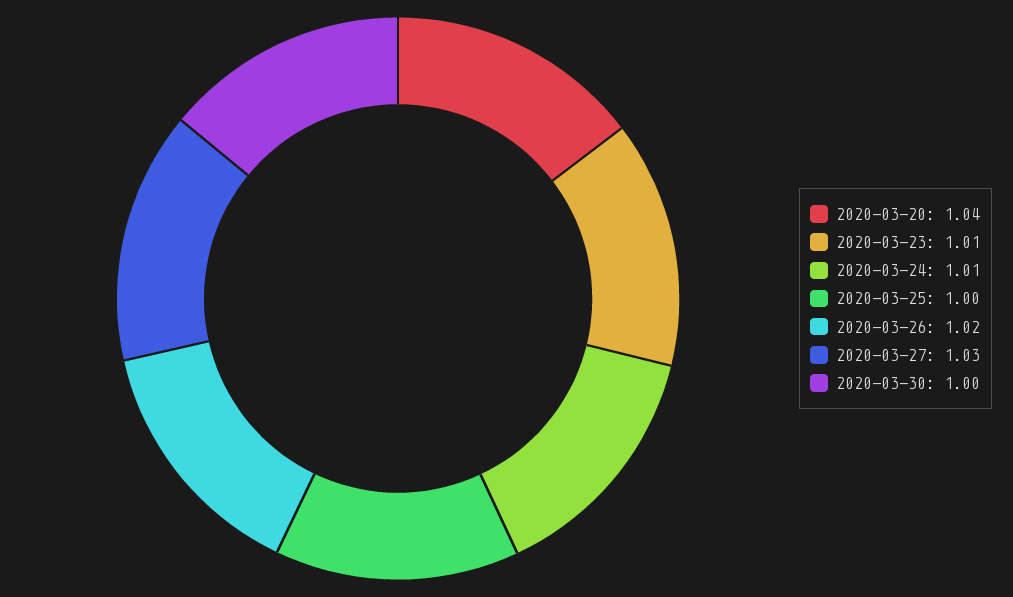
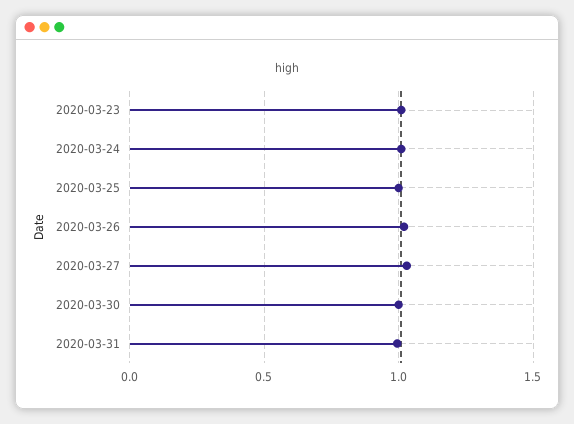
2020-03-20: 1.04 -> none
2020-03-31: none -> 1

